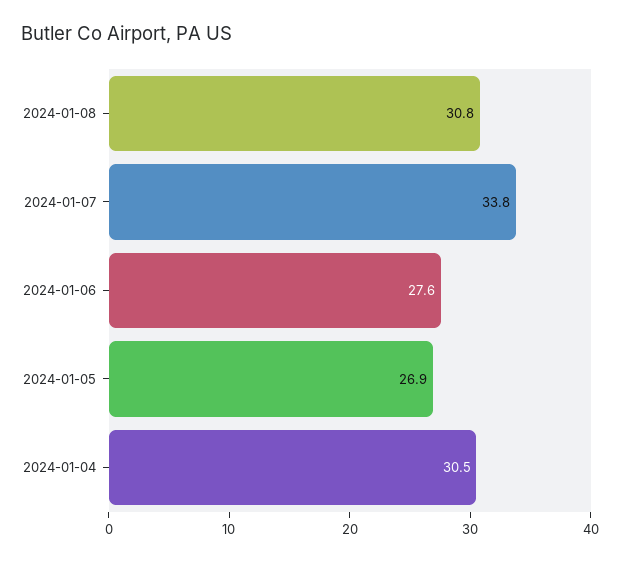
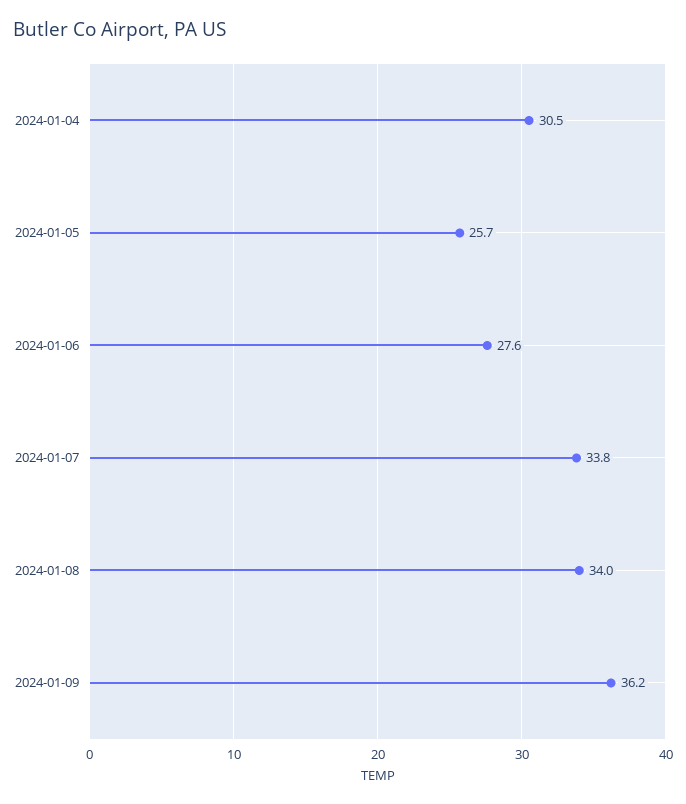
2024-01-08: 30.8 -> 34
2024-01-05: 26.9 -> 25.7
2024-01-09: none -> 36.2

